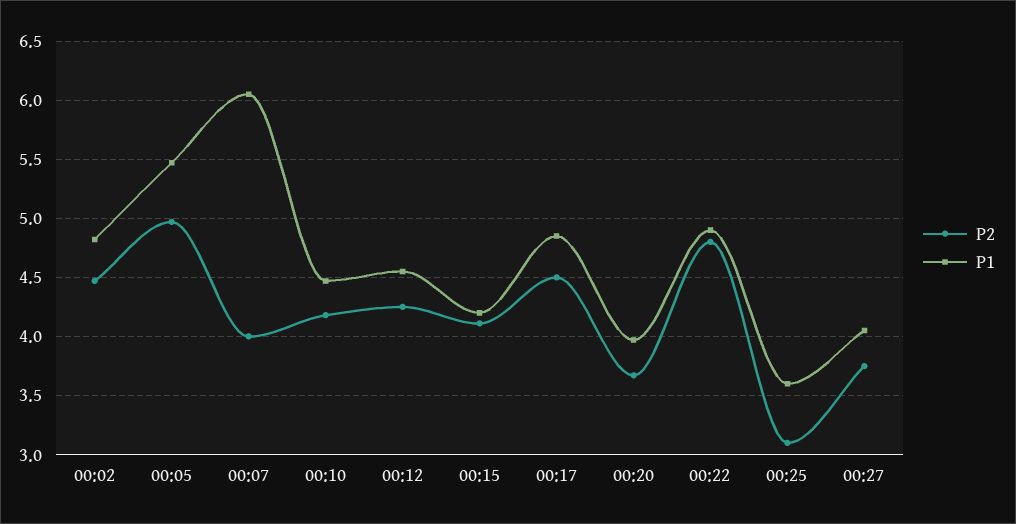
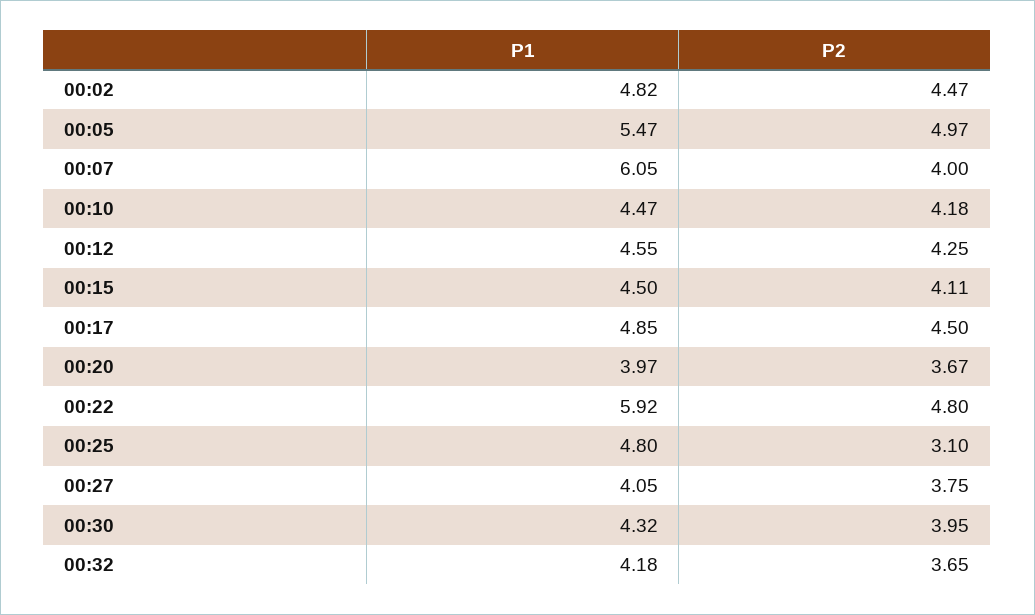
P1, 00:15: 4.2 -> 4.5
P1, 00:22: 4.9 -> 5.92
P1, 00:25: 3.6 -> 4.8
P1, 00:30: none -> 4.32
P2, 00:30: none -> 3.95
P1, 00:32: none -> 4.18
P2, 00:32: none -> 3.65

